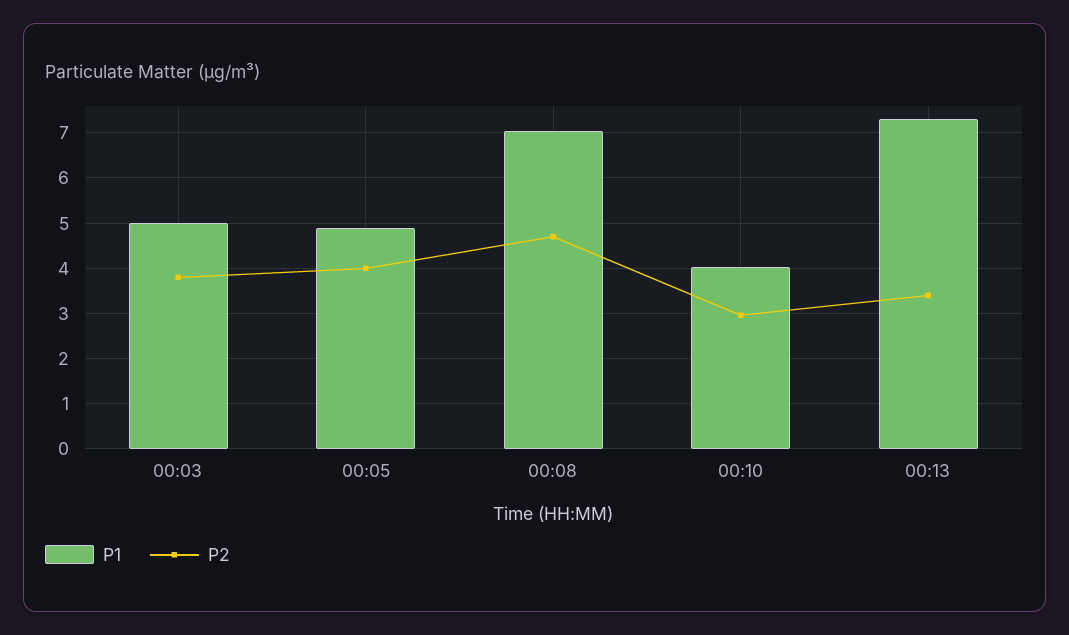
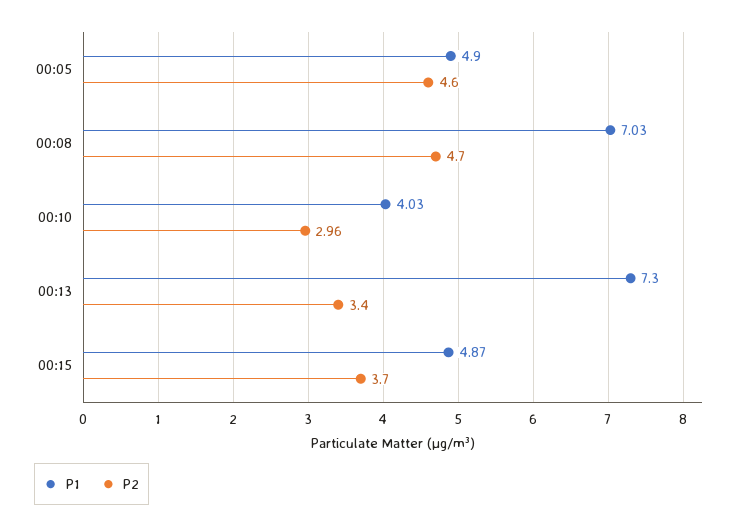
P1, 00:03: 5 -> none
P2, 00:03: 3.8 -> none
P2, 00:05: 4 -> 4.6
P1, 00:15: none -> 4.87
P2, 00:15: none -> 3.7

